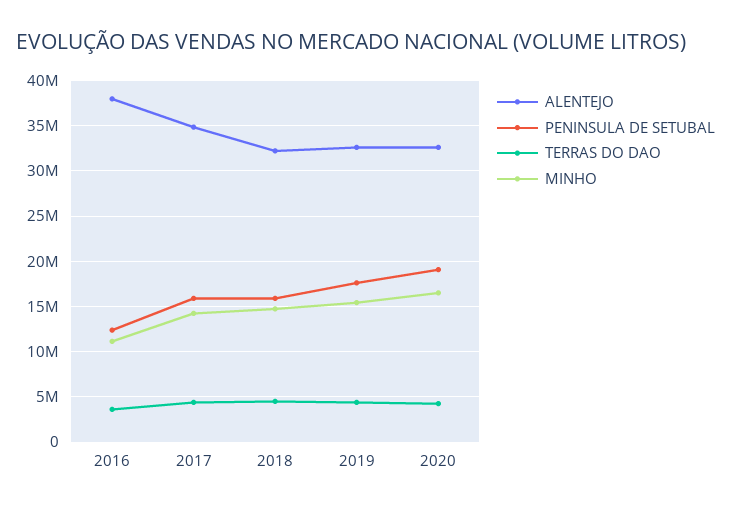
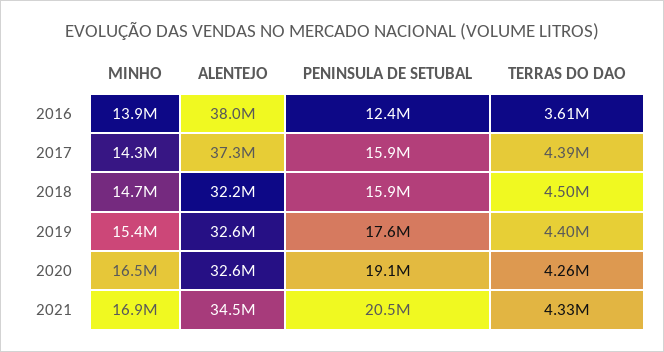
MINHO, 2016: 11000000 -> 13900000
ALENTEJO, 2017: 35000000 -> 37300000
MINHO, 2021: none -> 16900000
ALENTEJO, 2021: none -> 34500000
PENINSULA DE SETUBAL, 2021: none -> 20500000
TERRAS DO DAO, 2021: none -> 4330000

